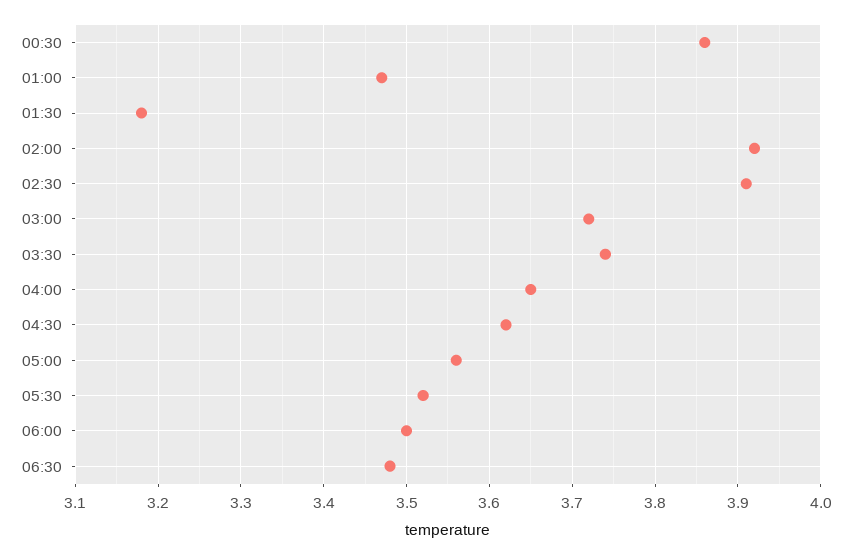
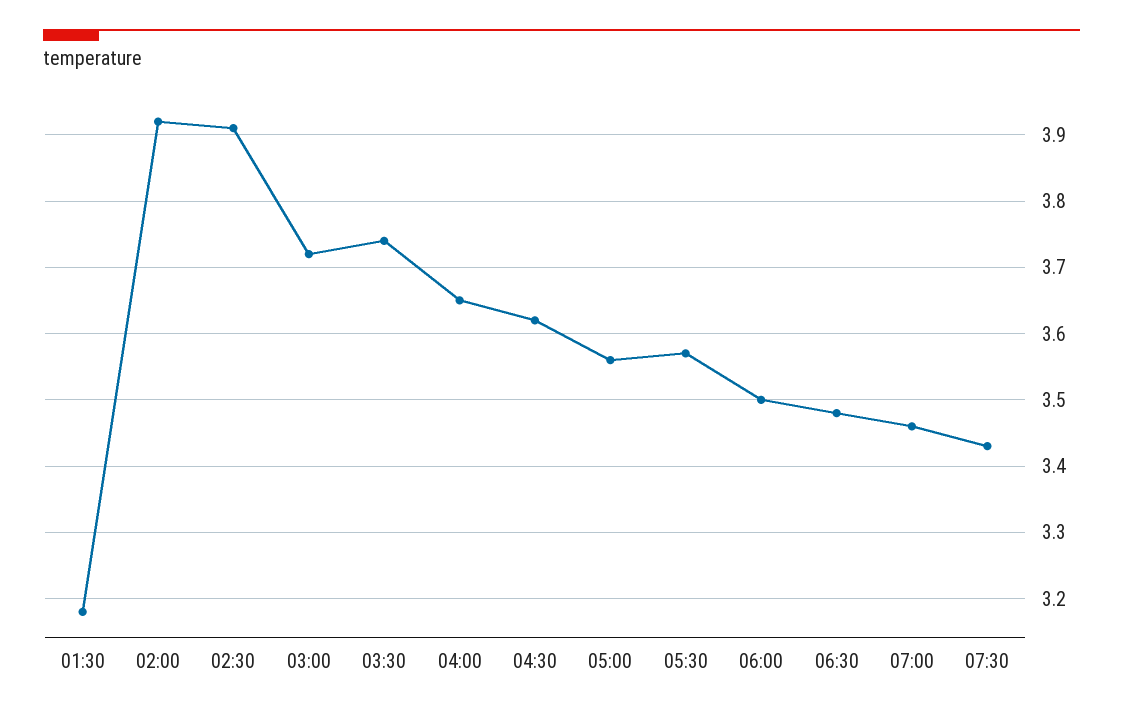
00:30: 3.86 -> none
01:00: 3.47 -> none
05:30: 3.52 -> 3.57
07:00: none -> 3.46
07:30: none -> 3.43

